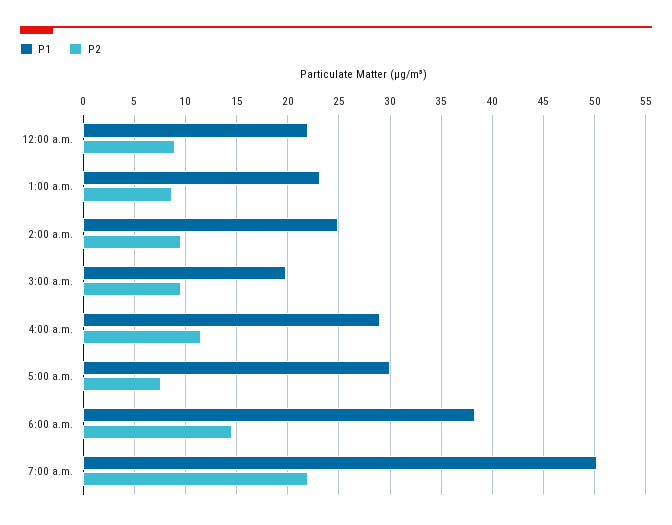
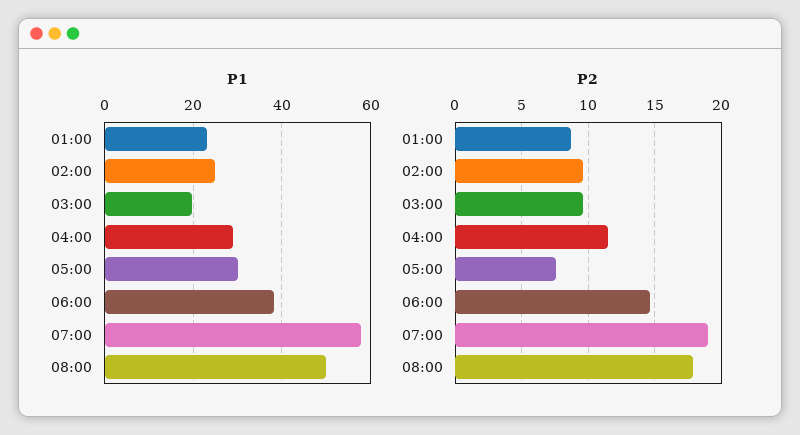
P1, 12:00 a.m.: 22 -> none
P2, 12:00 a.m.: 9 -> none
P1, 7:00 a.m.: 50 -> 58
P2, 7:00 a.m.: 22 -> 19
P1, 08:00: none -> 50
P2, 08:00: none -> 18

